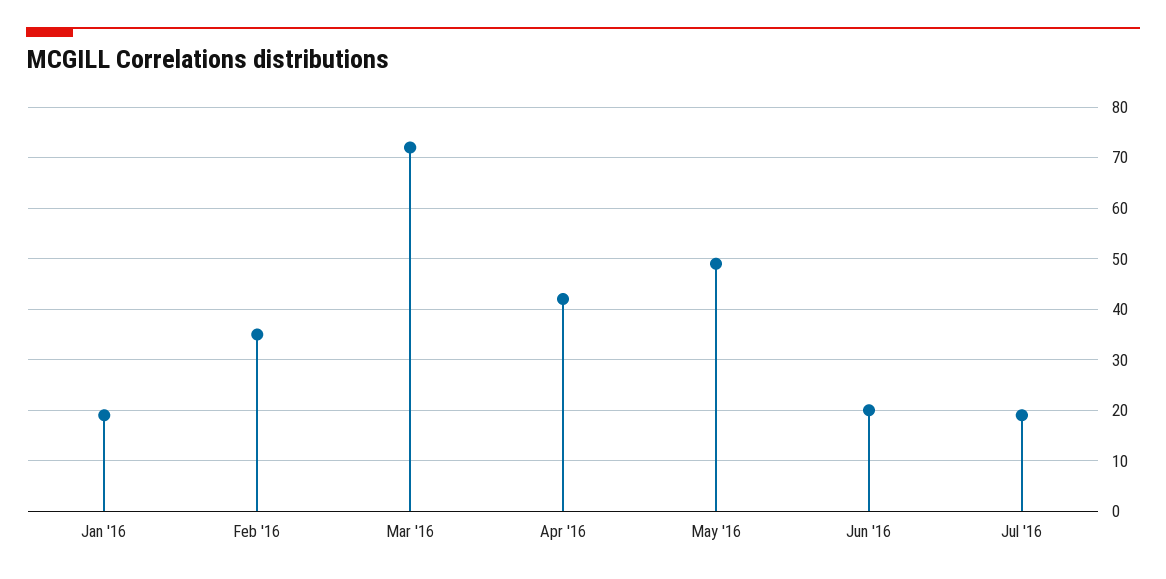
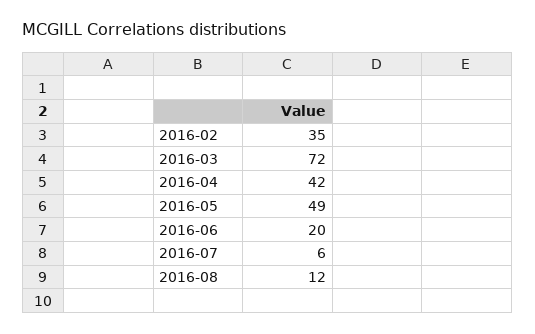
Jan '16: 20 -> none
Jul '16: 20 -> 6
2016-08: none -> 12

